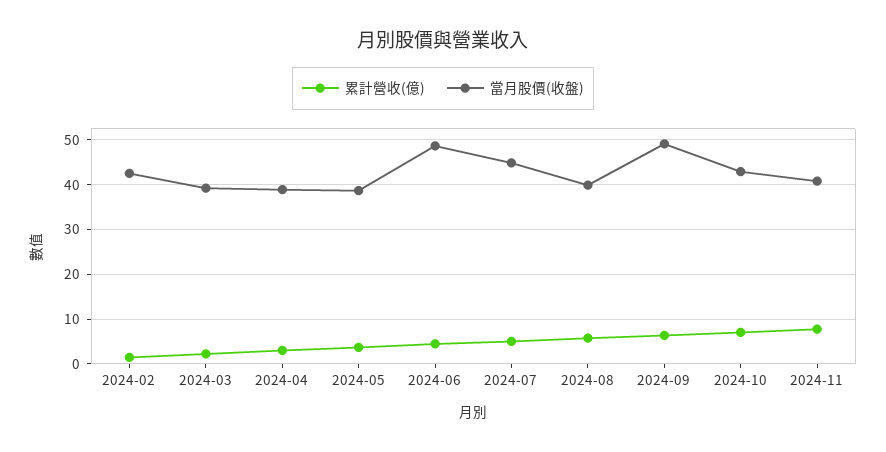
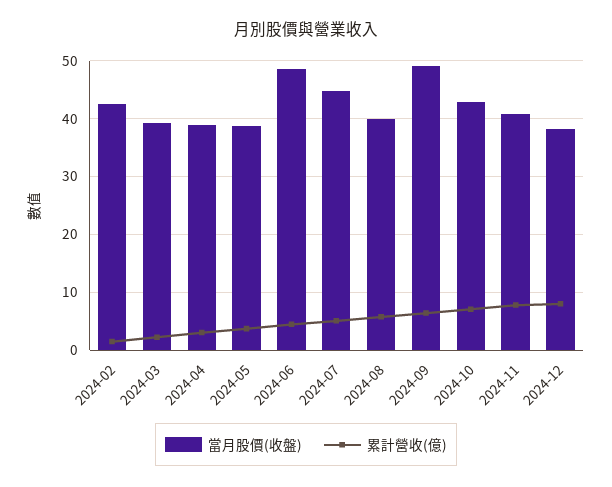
當月股價(收盤), 2024-12: none -> 38
累計營收(億), 2024-12: none -> 8

